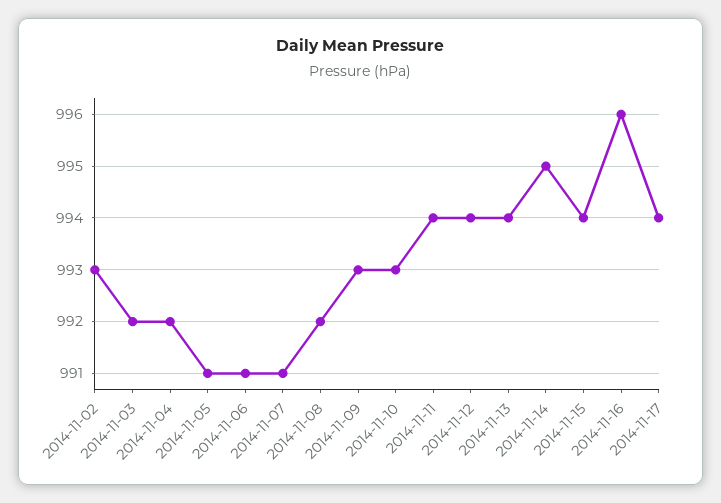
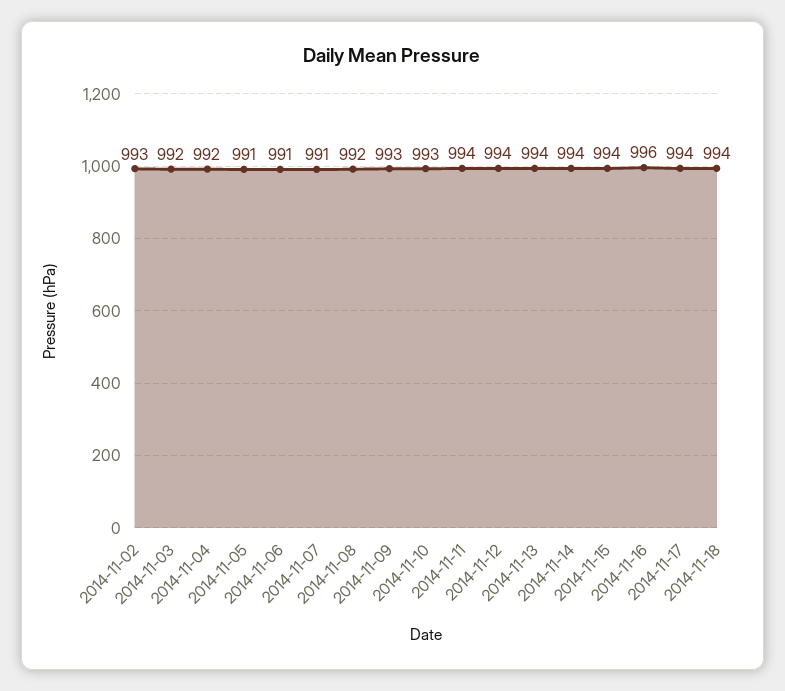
2014-11-14: 995 -> 994
2014-11-18: none -> 994

